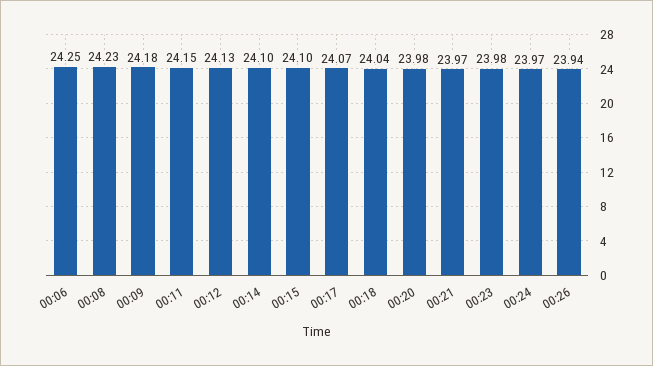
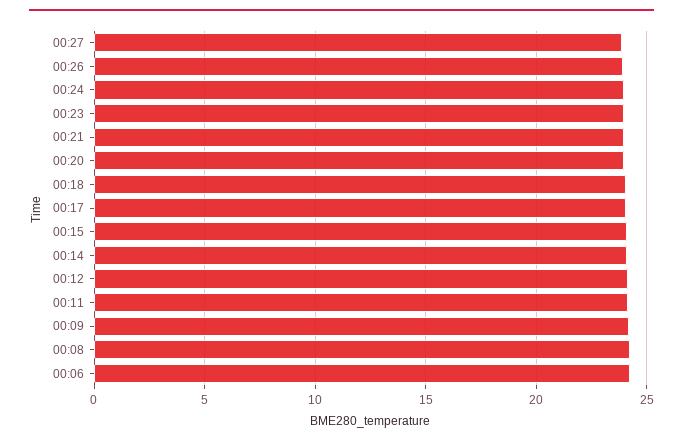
00:27: none -> 24

